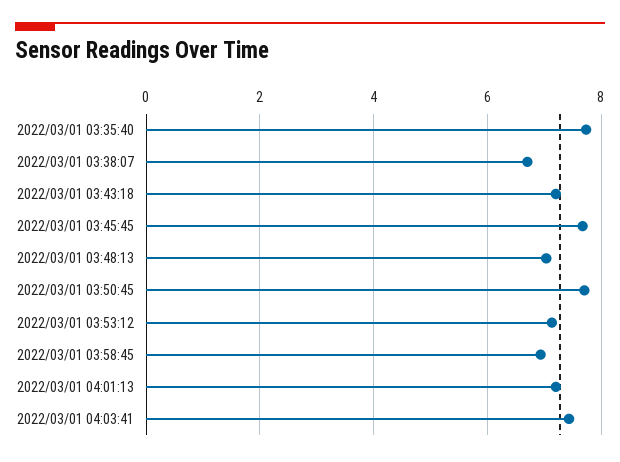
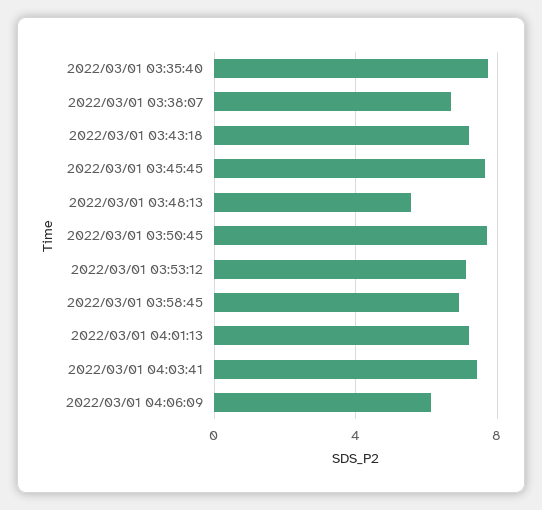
2022/03/01 03:48:13: 7 -> 5.5
2022/03/01 04:06:09: none -> 6

